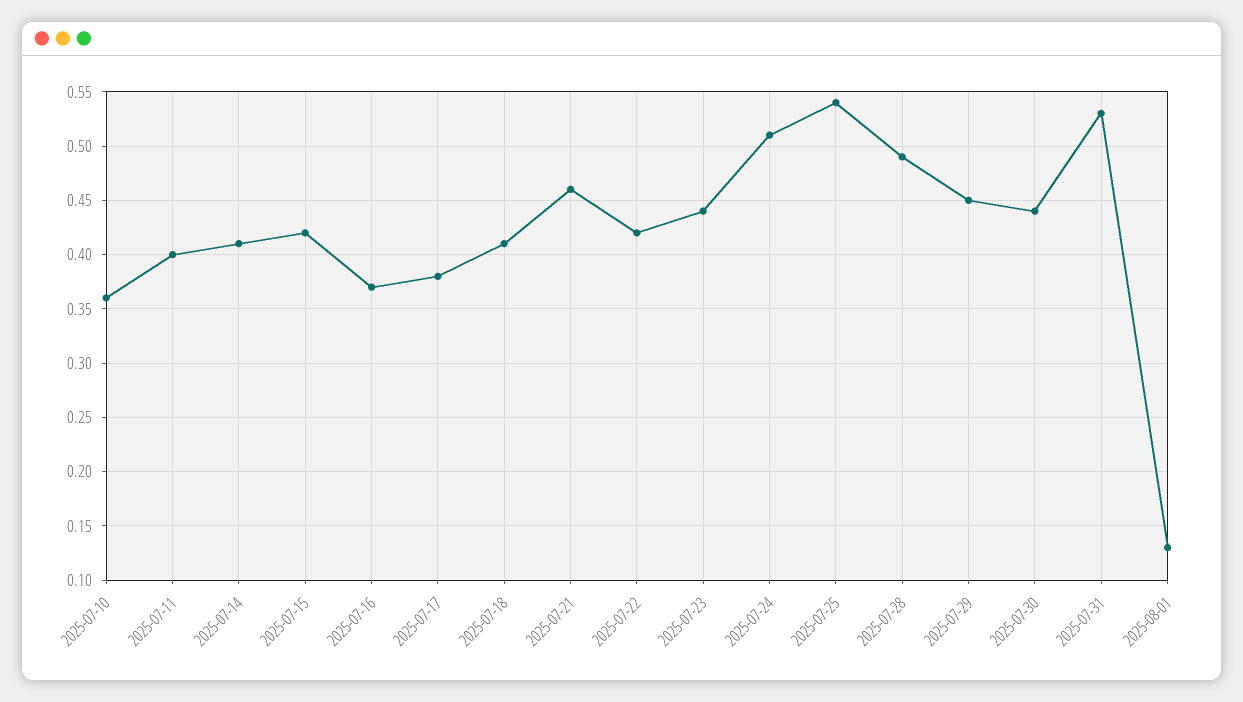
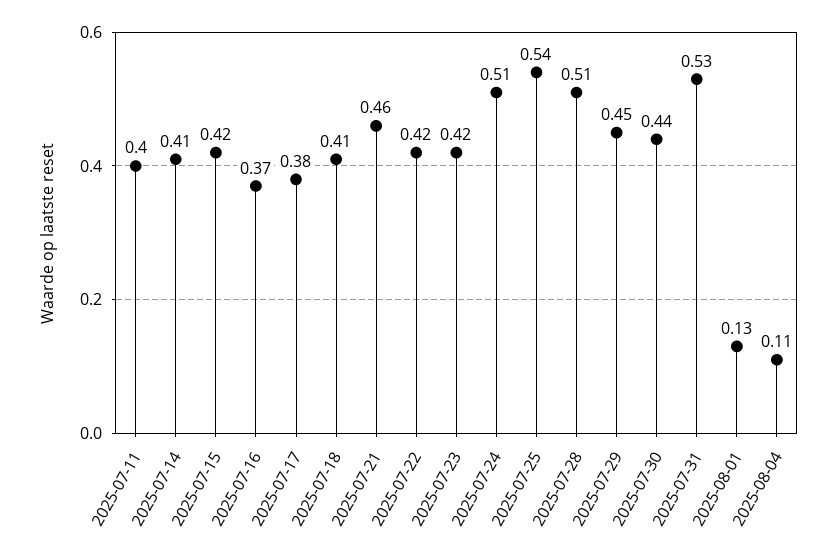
2025-07-10: 0.36 -> none
2025-07-23: 0.44 -> 0.42
2025-07-28: 0.49 -> 0.51
2025-08-04: none -> 0.11

